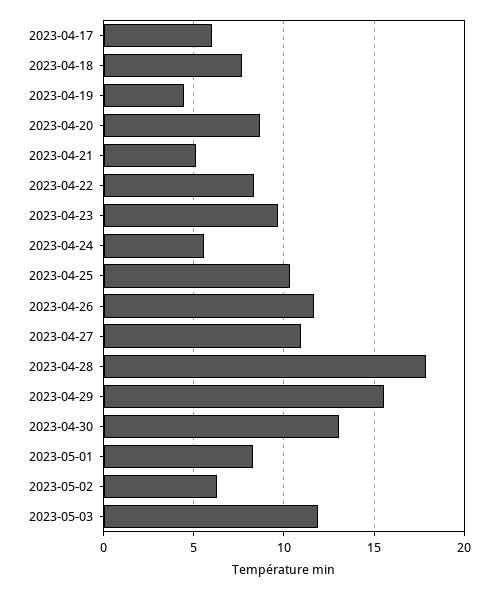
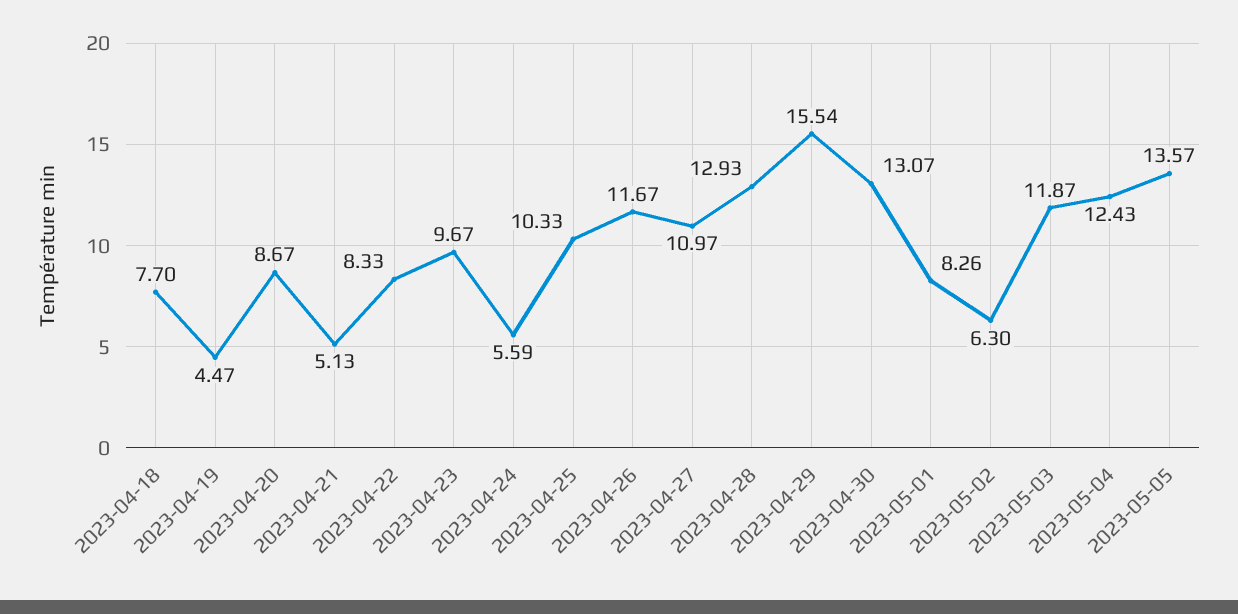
2023-04-17: 6 -> none
2023-04-28: 18 -> 12.93
2023-05-04: none -> 12.43
2023-05-05: none -> 13.57

